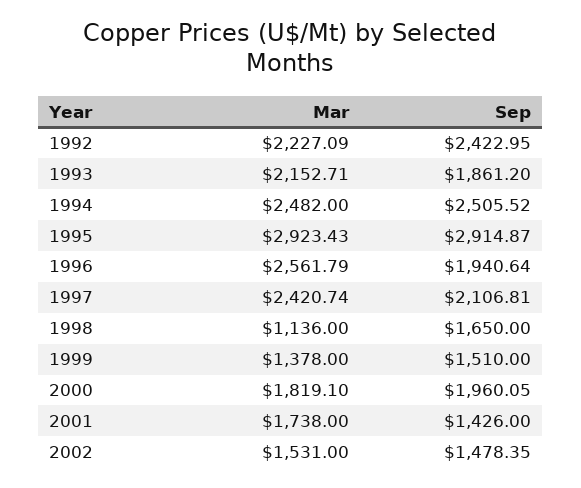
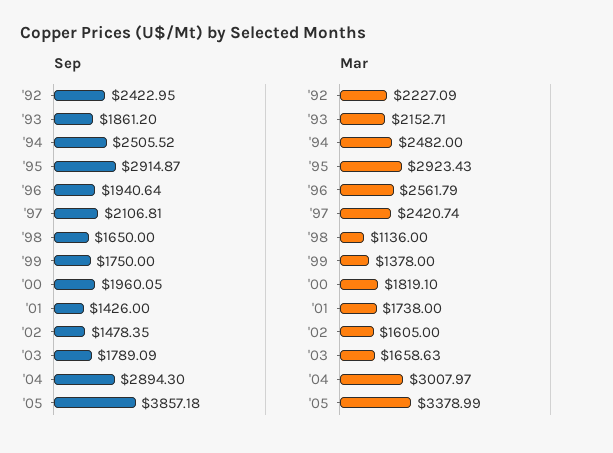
Sep, 1999: 1510 -> 1750
Mar, 2002: 1531 -> 1605
Sep, '03: none -> 1789.09
Sep, '04: none -> 2894.3
Sep, '05: none -> 3857.18
Mar, '03: none -> 1658.63
Mar, '04: none -> 3007.97
Mar, '05: none -> 3378.99

